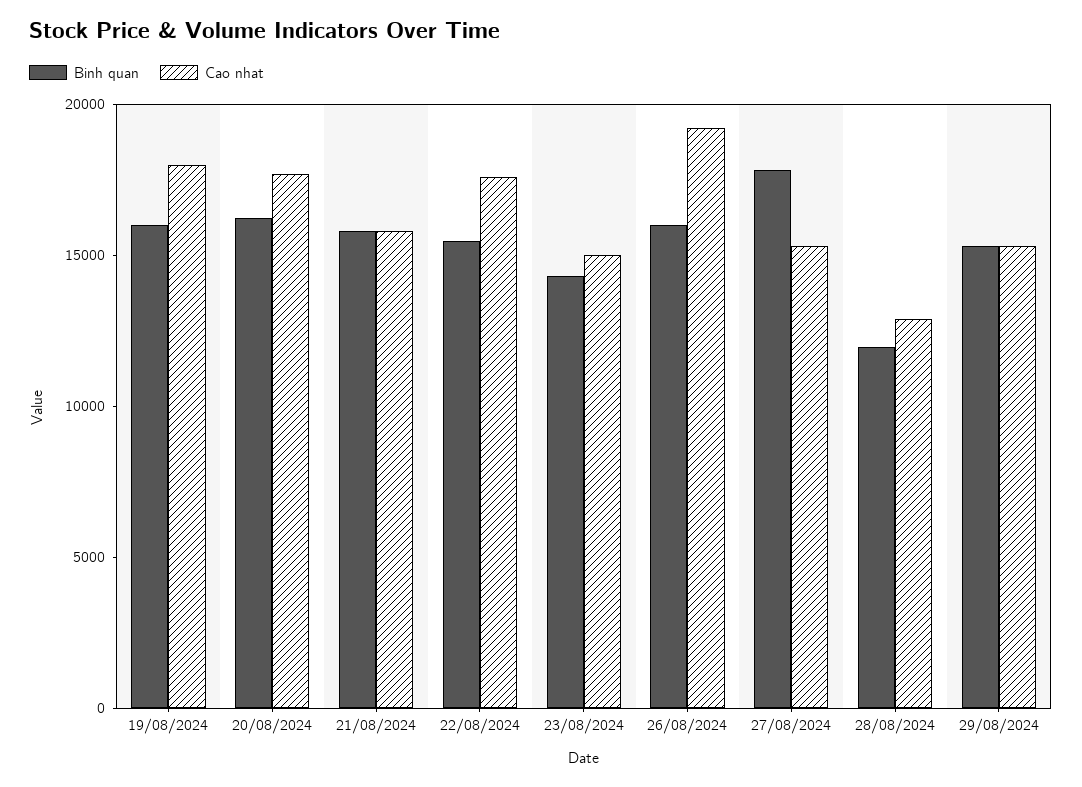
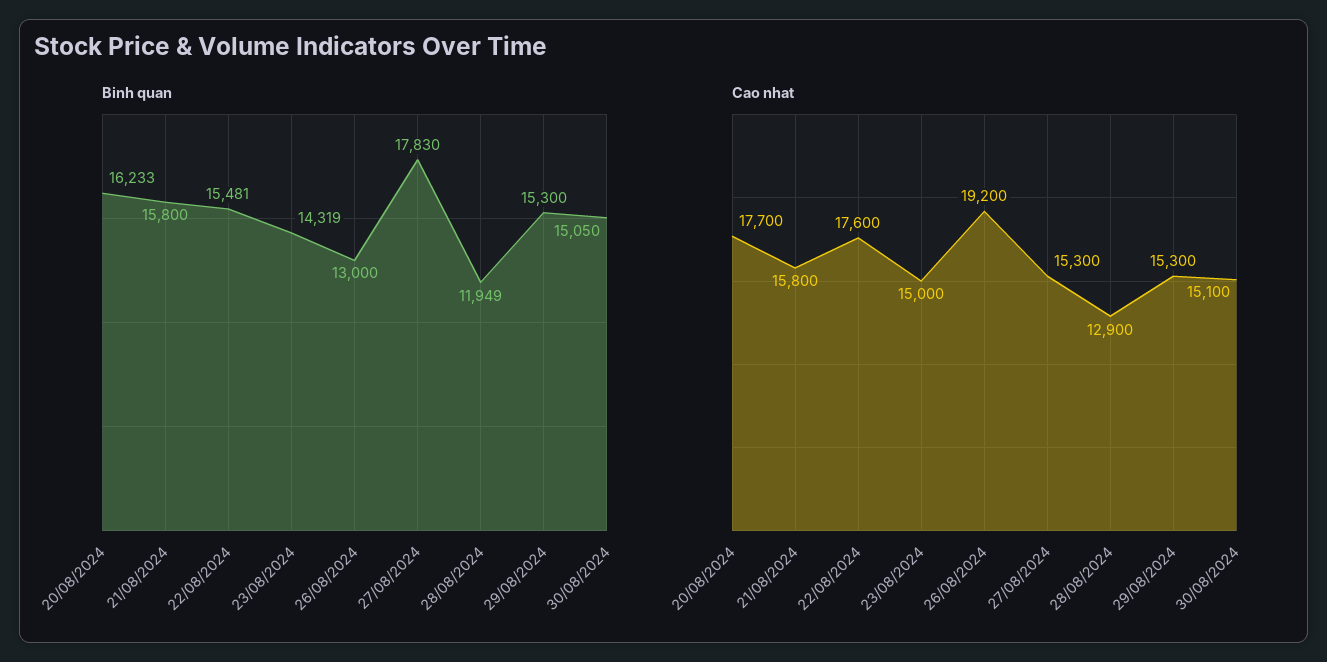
Binh quan, 19/08/2024: 16000 -> none
Cao nhat, 19/08/2024: 18000 -> none
Binh quan, 26/08/2024: 16000 -> 13000
Binh quan, 30/08/2024: none -> 15050
Cao nhat, 30/08/2024: none -> 15100

